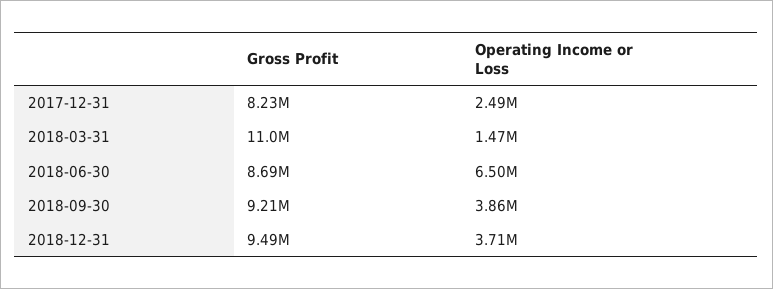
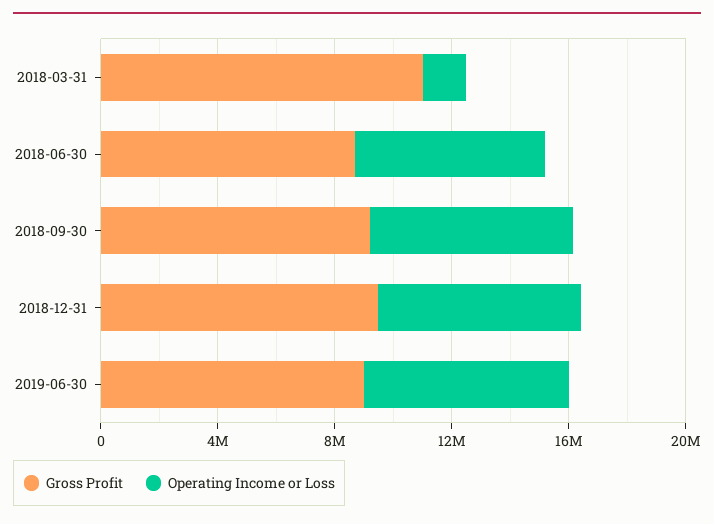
Gross Profit, 2017-12-31: 8230000 -> none
Operating Income or Loss, 2017-12-31: 2490000 -> none
Operating Income or Loss, 2018-09-30: 3860000 -> 7000000
Operating Income or Loss, 2018-12-31: 3710000 -> 7000000
Gross Profit, 2019-06-30: none -> 9000000
Operating Income or Loss, 2019-06-30: none -> 7000000

